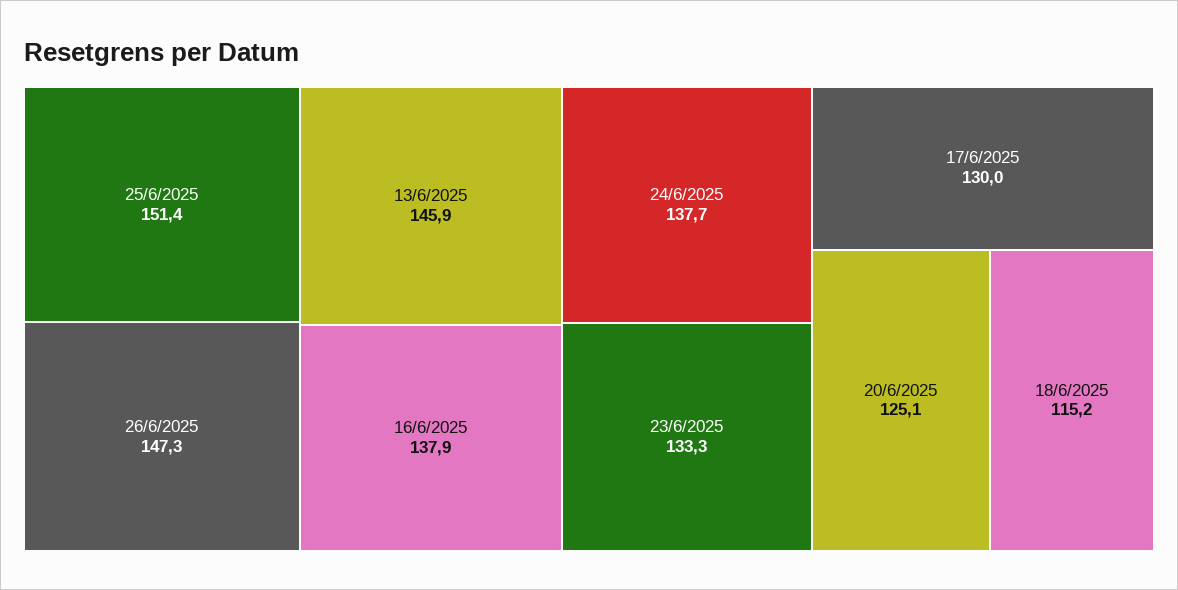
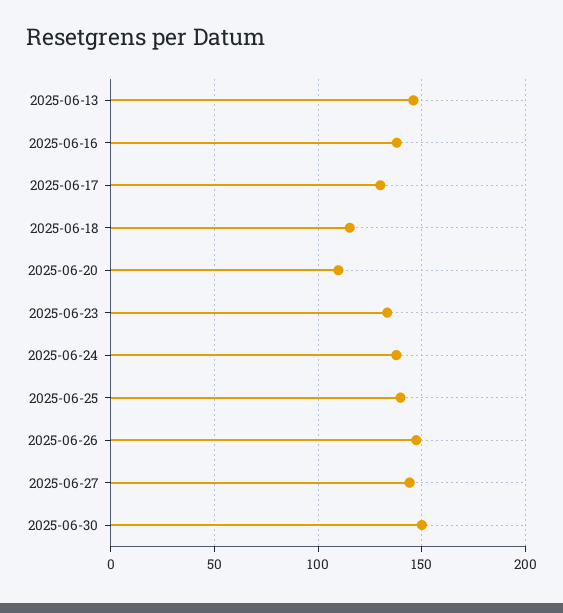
25/6/2025: 151.4 -> 140
20/6/2025: 125.1 -> 110
2025-06-27: none -> 145
2025-06-30: none -> 150

